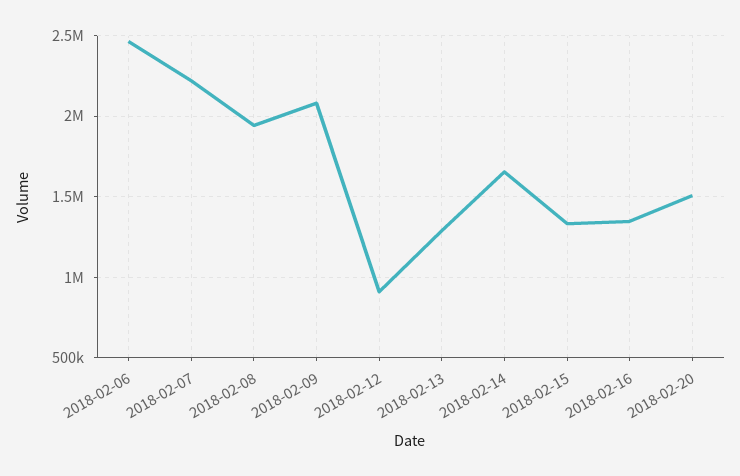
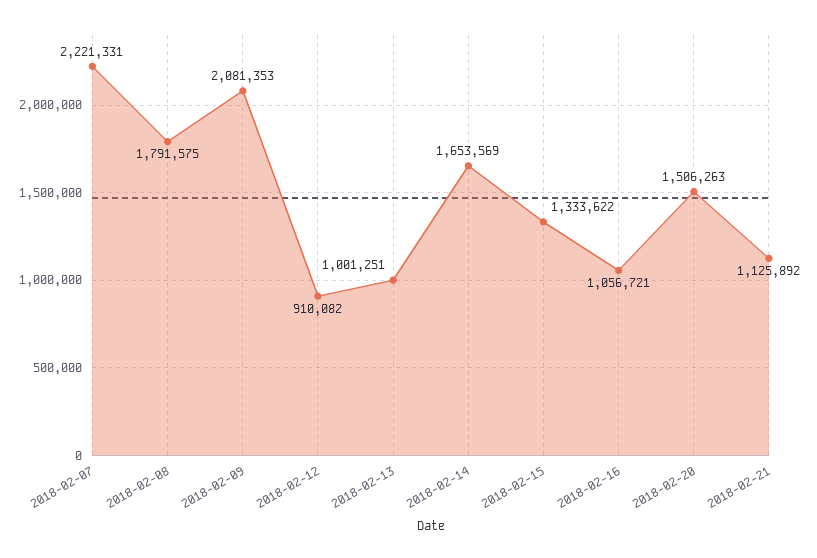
2018-02-06: 2450000 -> none
2018-02-08: 1950000 -> 1791575
2018-02-13: 1300000 -> 1001251
2018-02-16: 1350000 -> 1056721
2018-02-21: none -> 1125892

